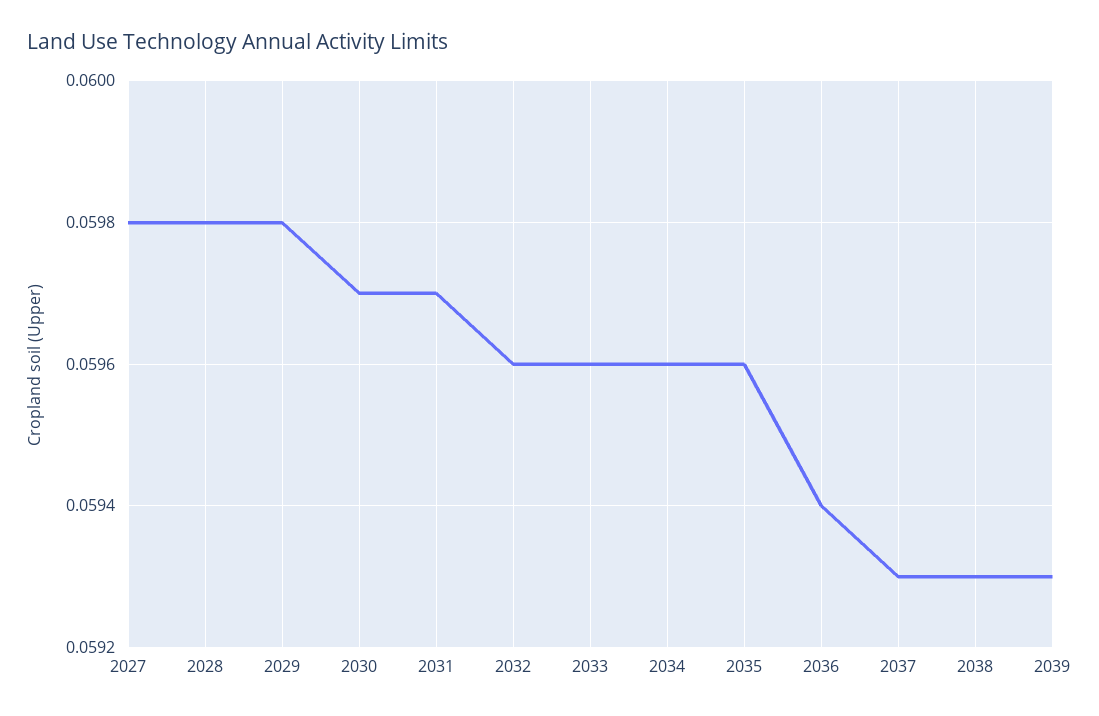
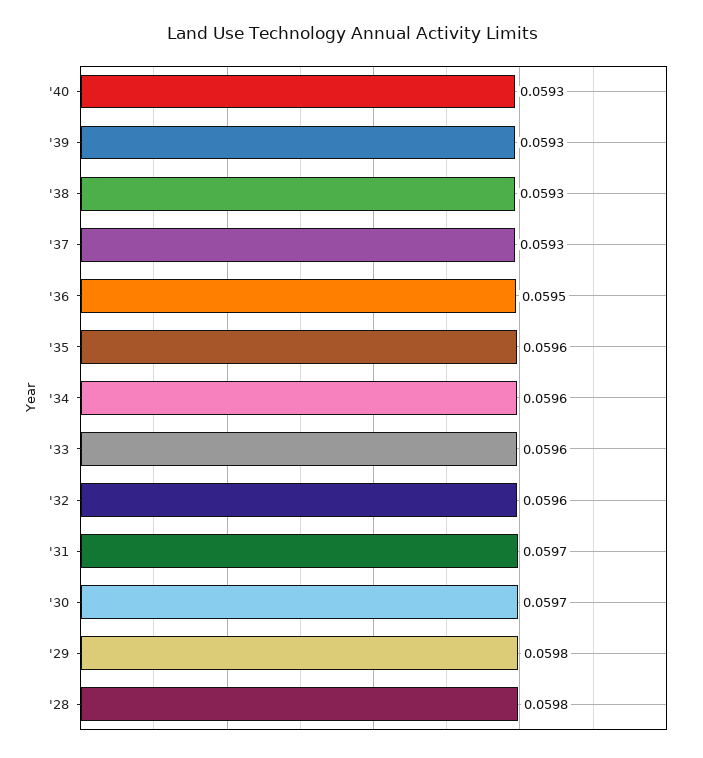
2027: 0.0598 -> none
2036: 0.0594 -> 0.0595
'40: none -> 0.0593

